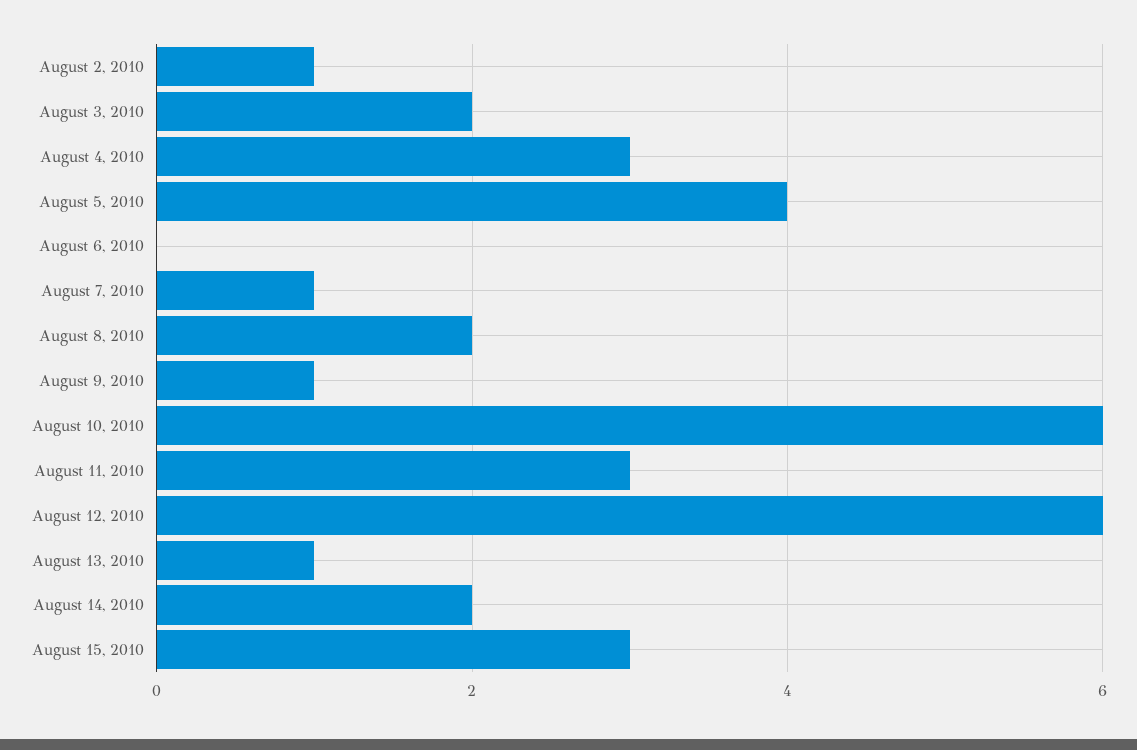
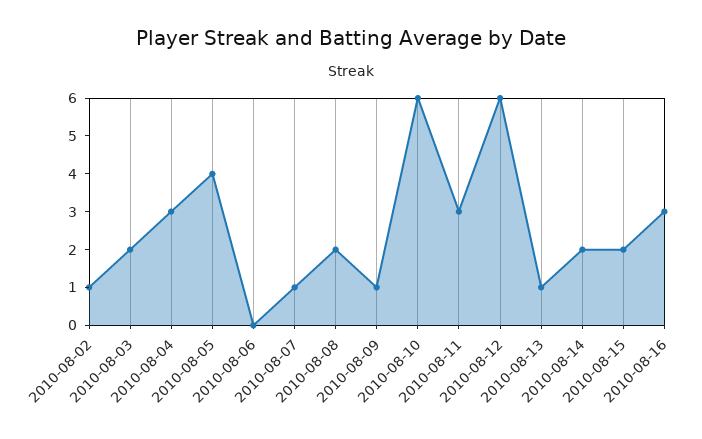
August 15, 2010: 3 -> 2
2010-08-16: none -> 3

